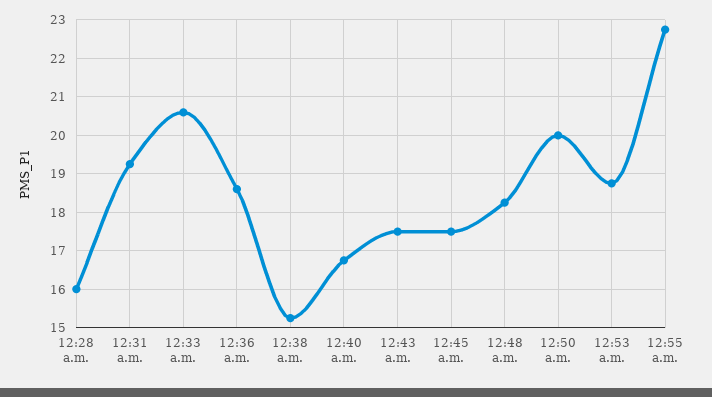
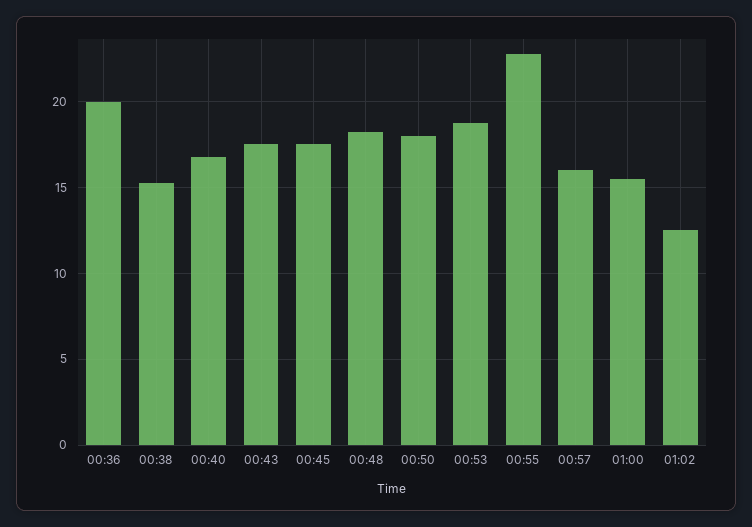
12:28 a.m.: 16 -> none
12:31 a.m.: 19.2 -> none
12:33 a.m.: 20.6 -> none
12:36 a.m.: 18.6 -> 20
12:50 a.m.: 20 -> 18
00:57: none -> 16
01:00: none -> 15.5
01:02: none -> 12.5

